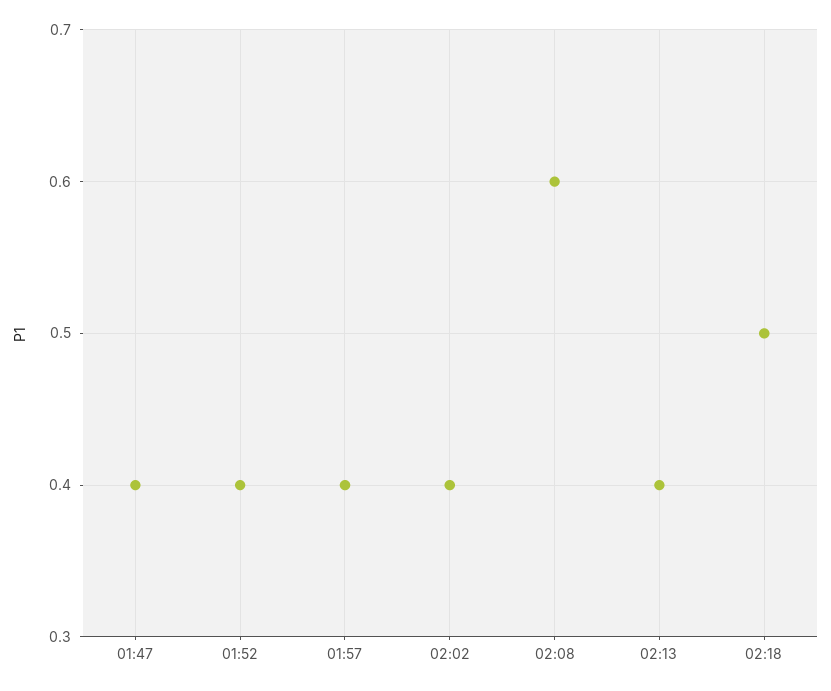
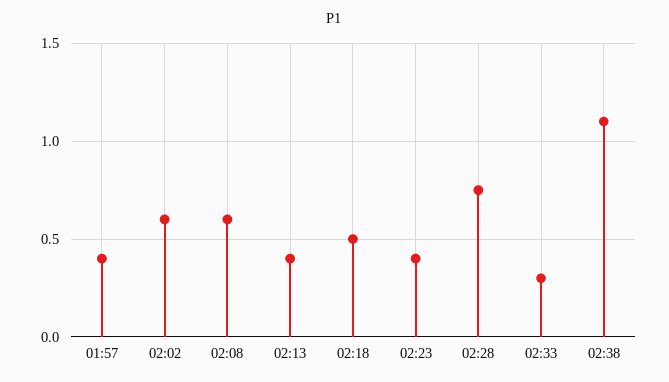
01:47: 0.4 -> none
01:52: 0.4 -> none
02:02: 0.4 -> 0.6
02:23: none -> 0.4
02:28: none -> 0.75
02:33: none -> 0.3
02:38: none -> 1.1

